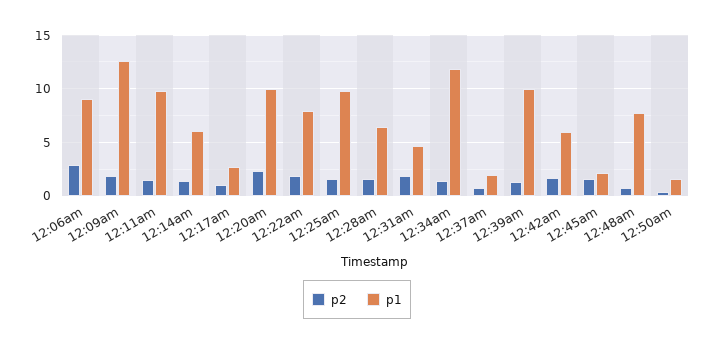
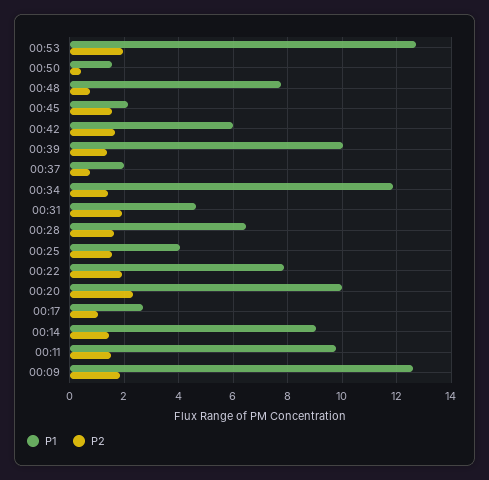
p2, 12:06am: 3 -> none
p1, 12:06am: 9 -> none
p1, 12:14am: 6 -> 9
p1, 12:25am: 10 -> 4
p1, 00:53: none -> 12.75
p2, 00:53: none -> 2

